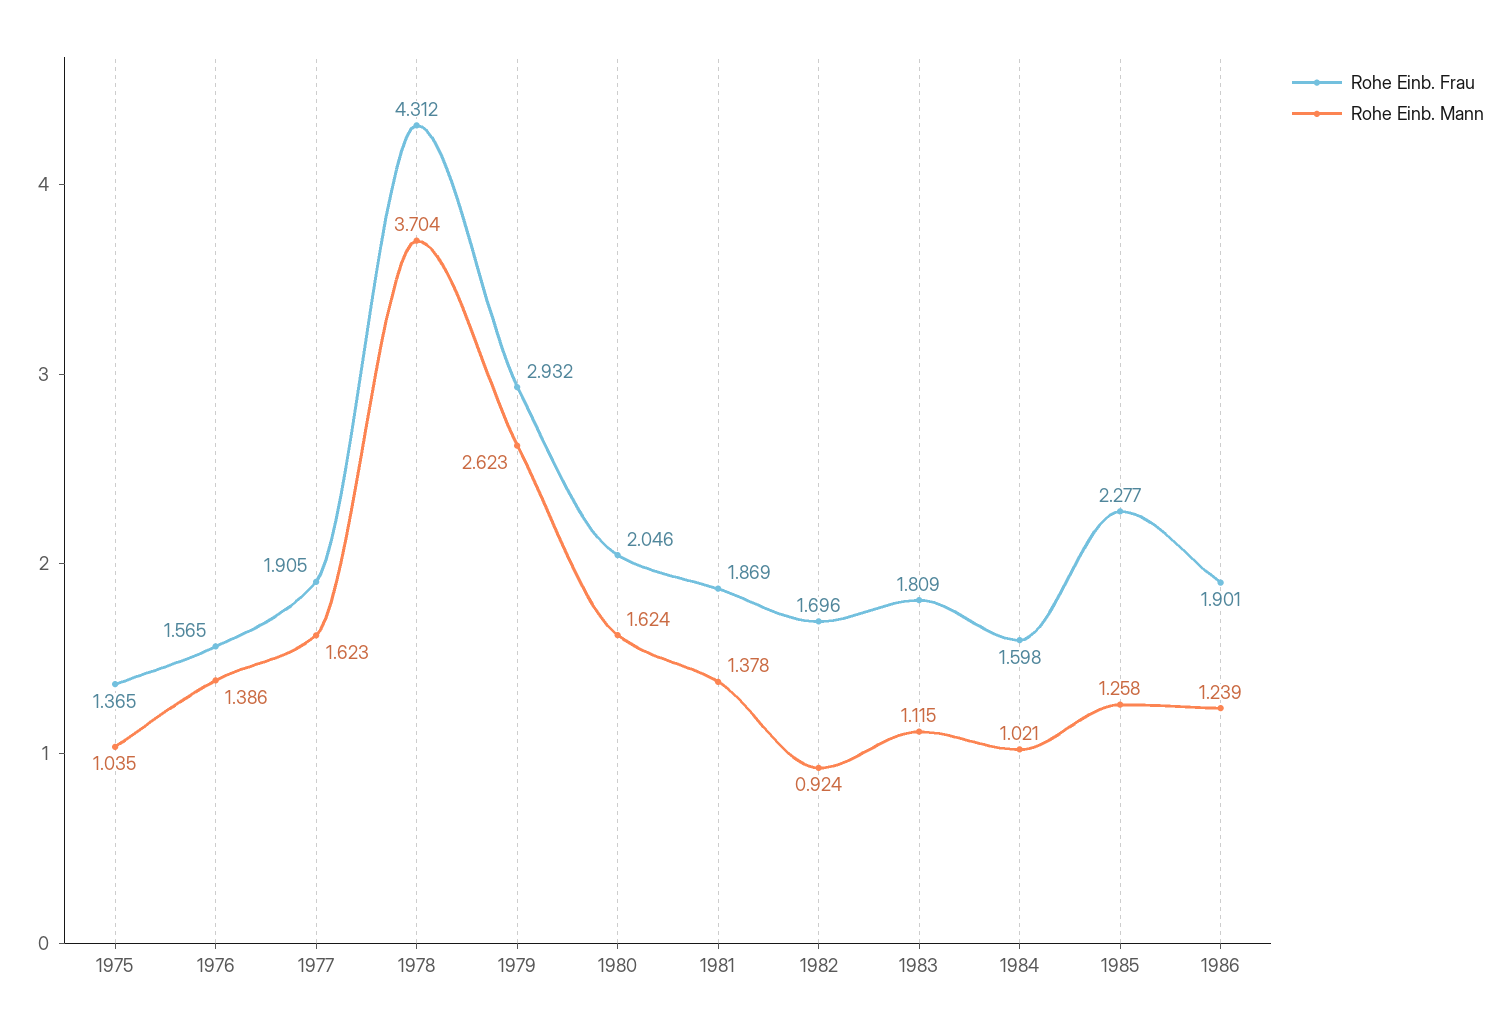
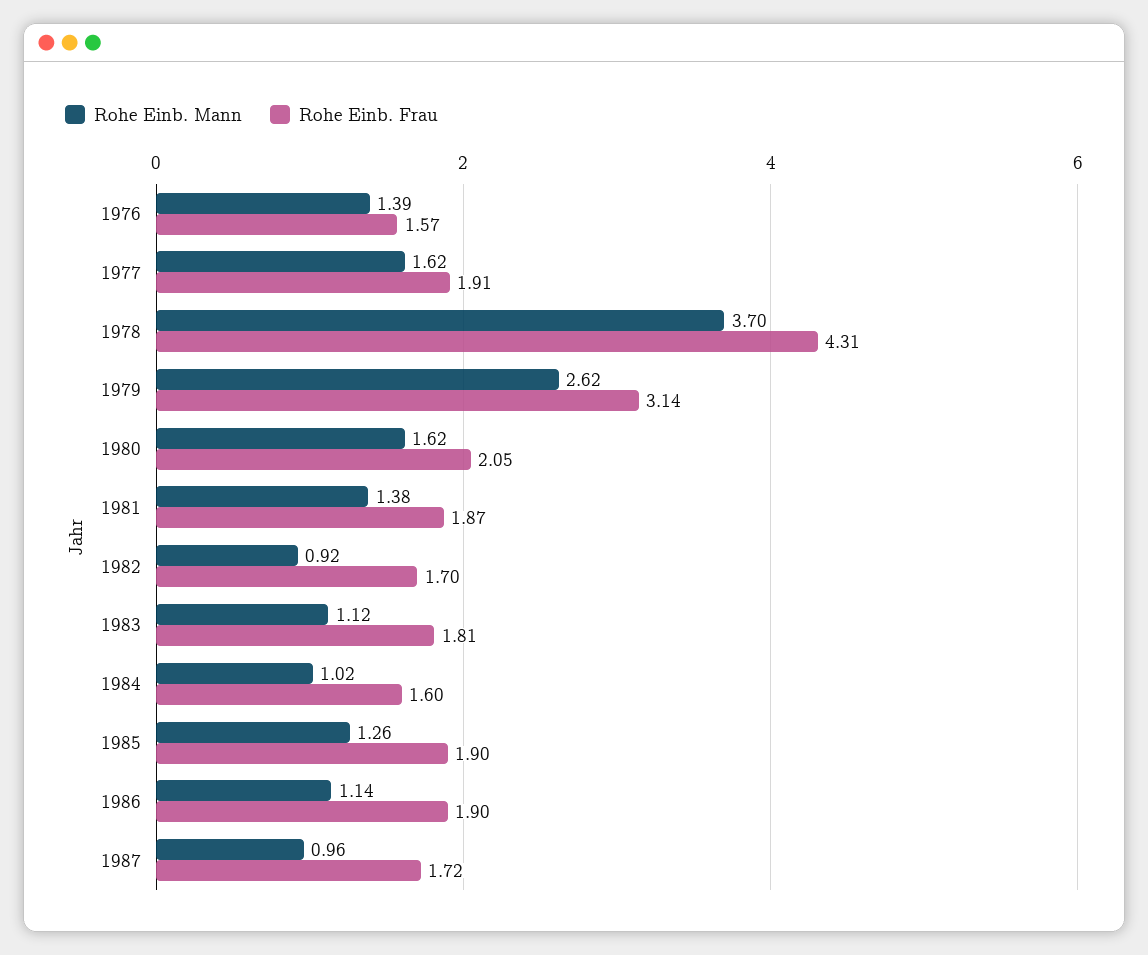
Rohe Einb. Frau, 1975: 1.365 -> none
Rohe Einb. Mann, 1975: 1.035 -> none
Rohe Einb. Frau, 1979: 2.932 -> 3.14
Rohe Einb. Frau, 1985: 2.277 -> 1.9
Rohe Einb. Mann, 1986: 1.239 -> 1.14
Rohe Einb. Mann, 1987: none -> 0.96
Rohe Einb. Frau, 1987: none -> 1.72

